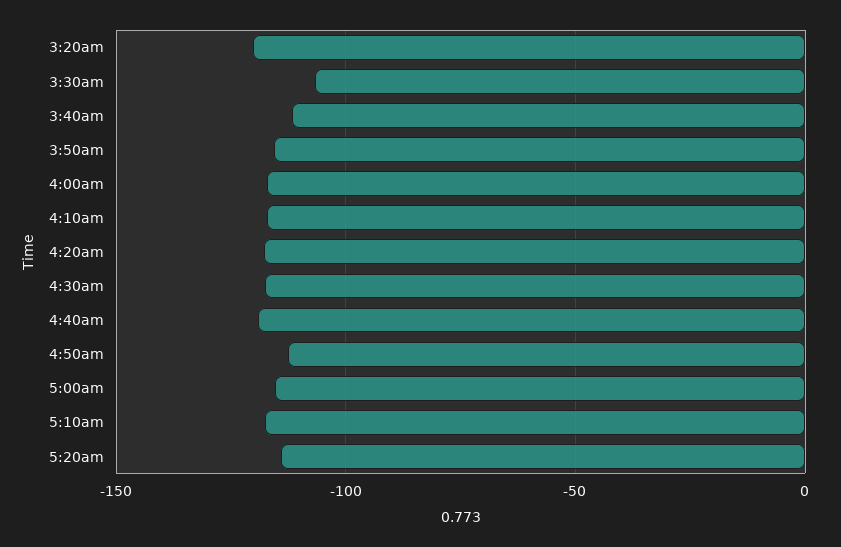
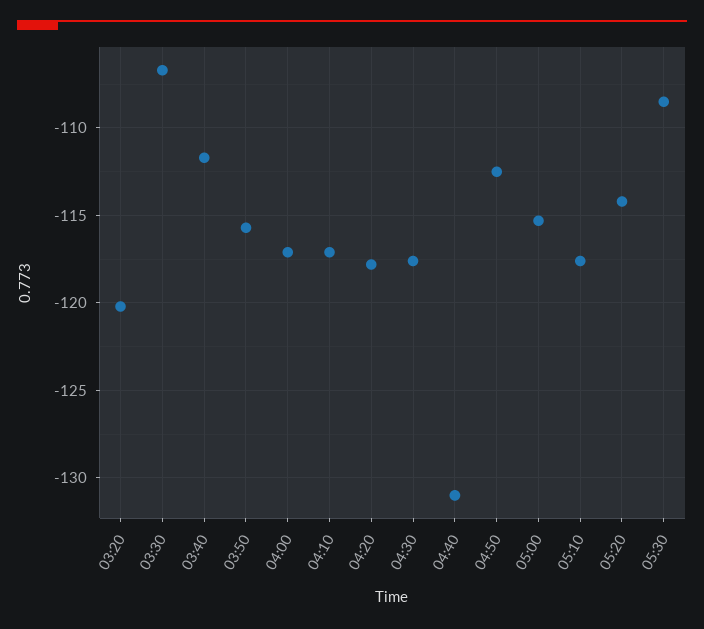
4:40am: -120 -> -131
05:30: none -> -108.5

